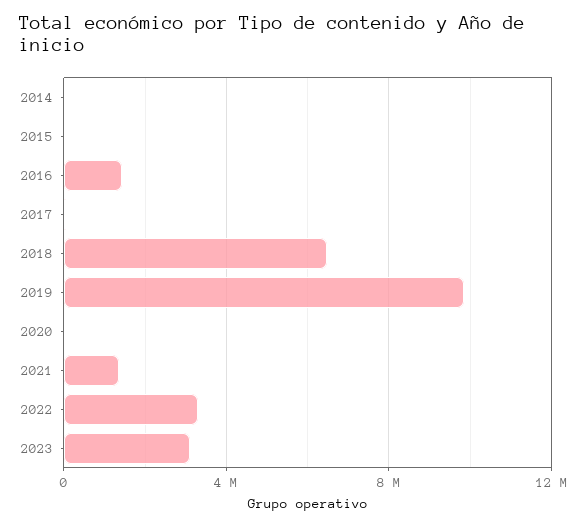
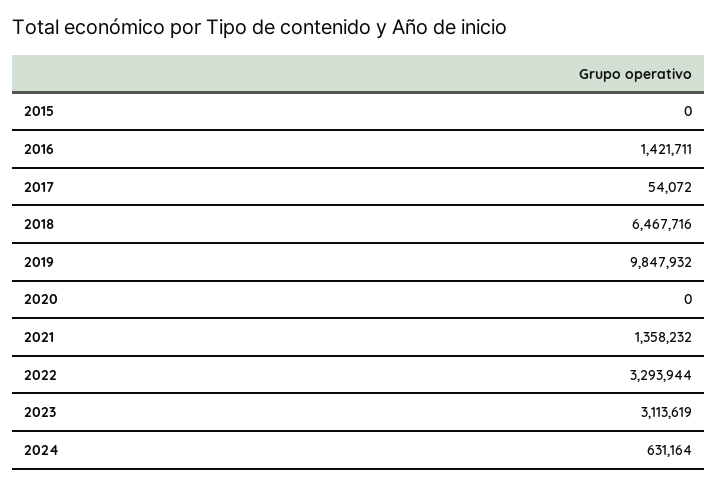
2014: 0 -> none
2024: none -> 631164

